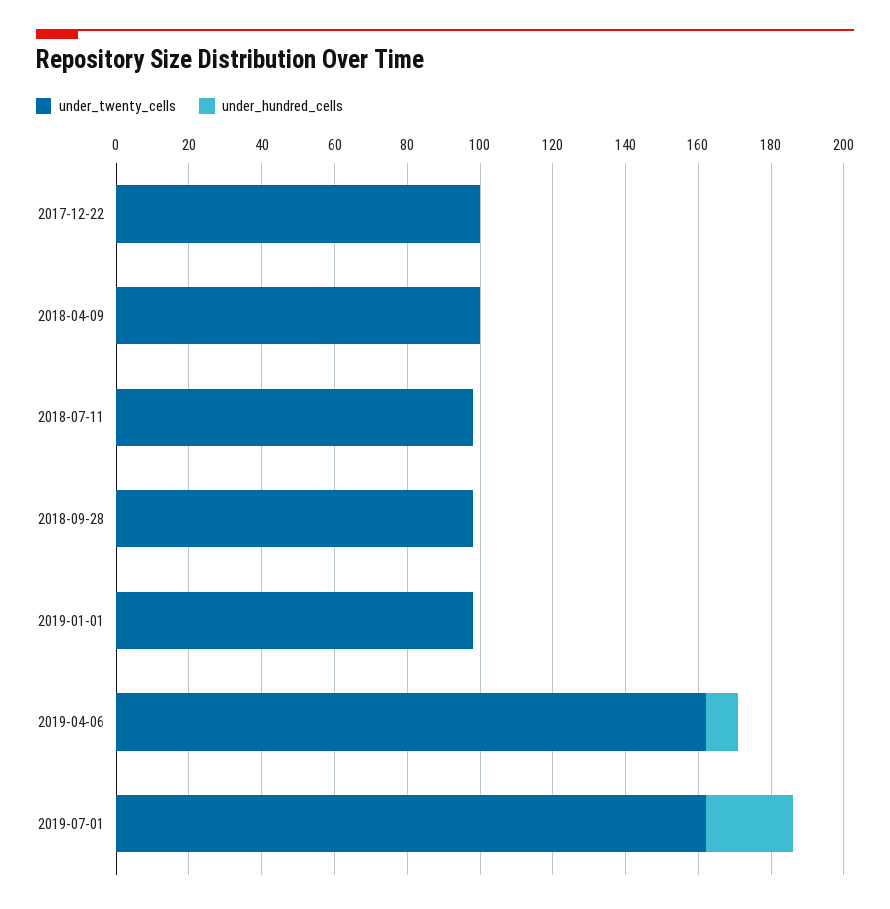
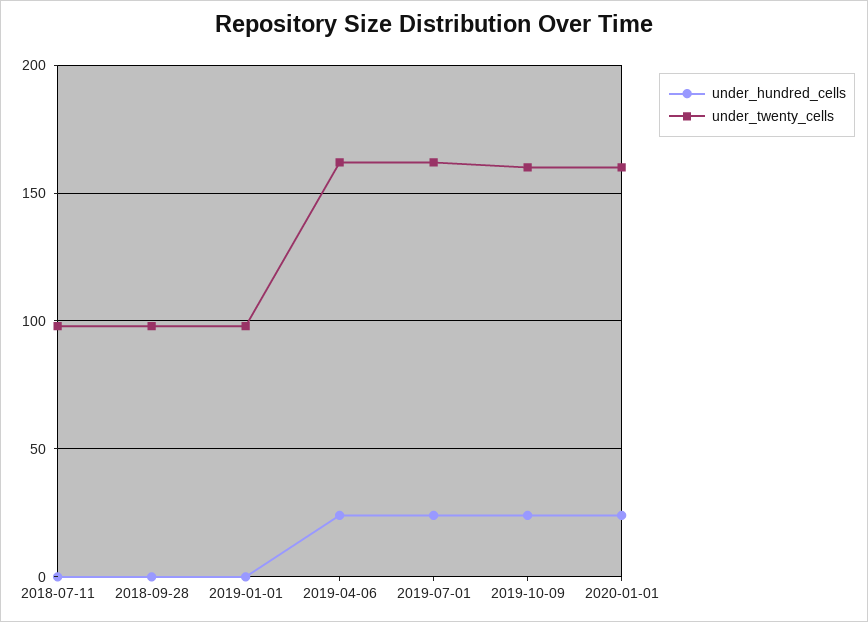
under_twenty_cells, 2017-12-22: 100 -> none
under_hundred_cells, 2017-12-22: 0 -> none
under_twenty_cells, 2018-04-09: 100 -> none
under_hundred_cells, 2018-04-09: 0 -> none
under_hundred_cells, 2019-04-06: 10 -> 25
under_hundred_cells, 2019-10-09: none -> 25
under_twenty_cells, 2019-10-09: none -> 160
under_hundred_cells, 2020-01-01: none -> 25
under_twenty_cells, 2020-01-01: none -> 160

